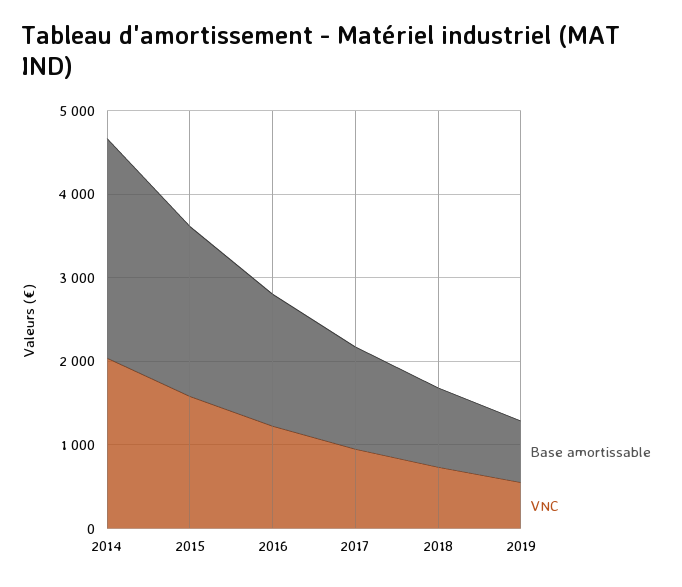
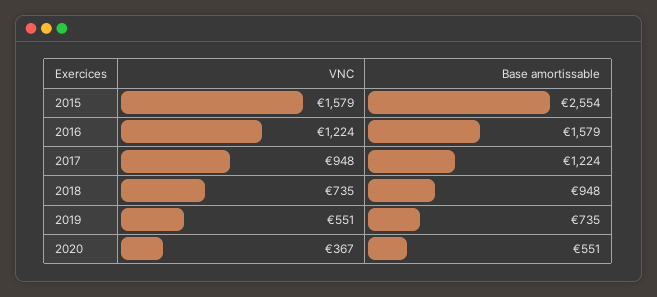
Base amortissable, 2014: 2600 -> none
VNC, 2014: 2000 -> none
Base amortissable, 2015: 2000 -> 2554
VNC, 2020: none -> 367
Base amortissable, 2020: none -> 551

